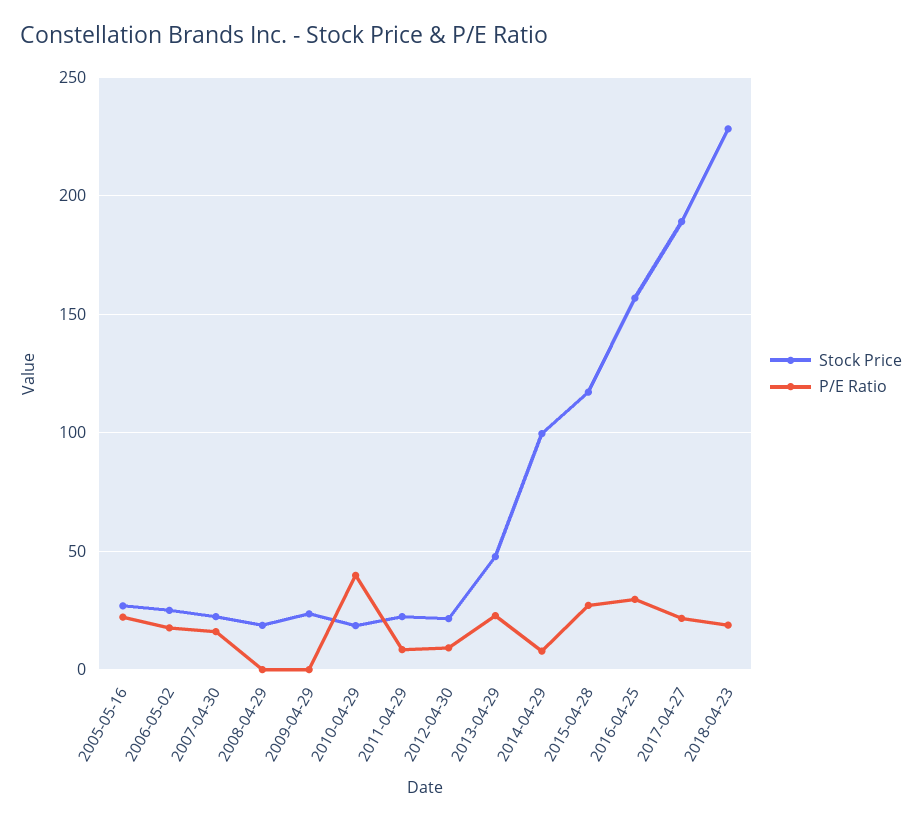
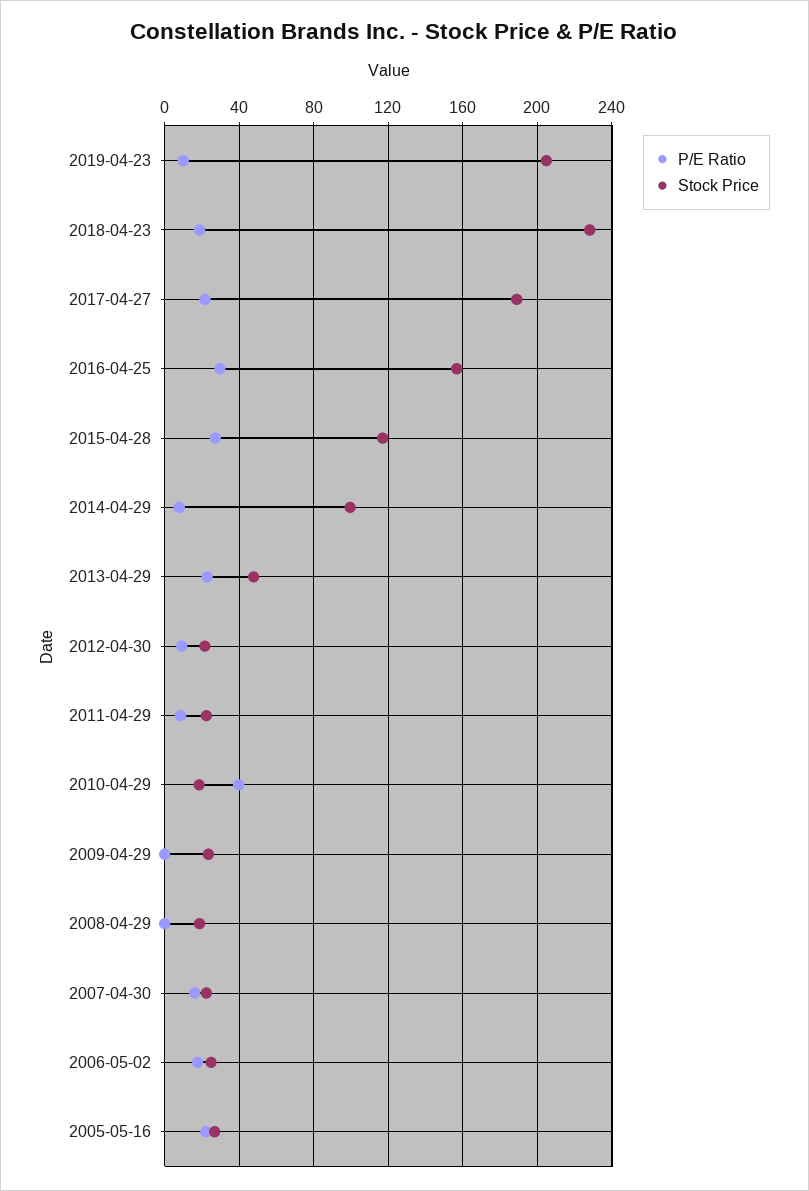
P/E Ratio, 2019-04-23: none -> 10
Stock Price, 2019-04-23: none -> 205

